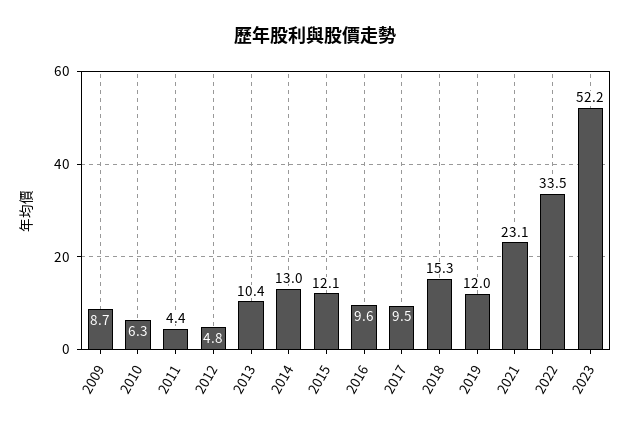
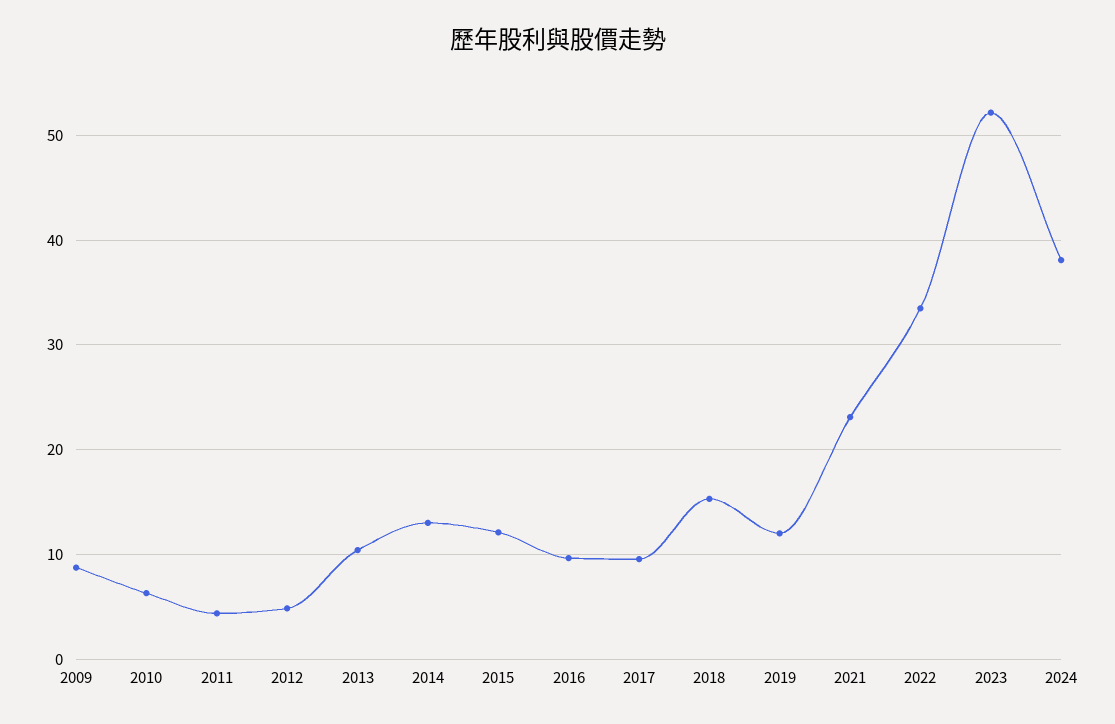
2024: none -> 38

